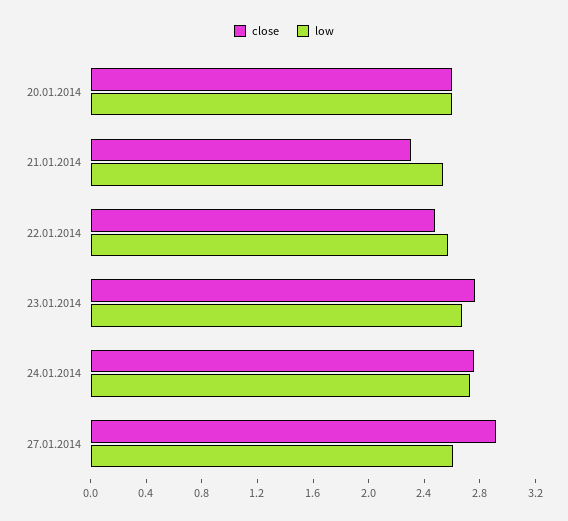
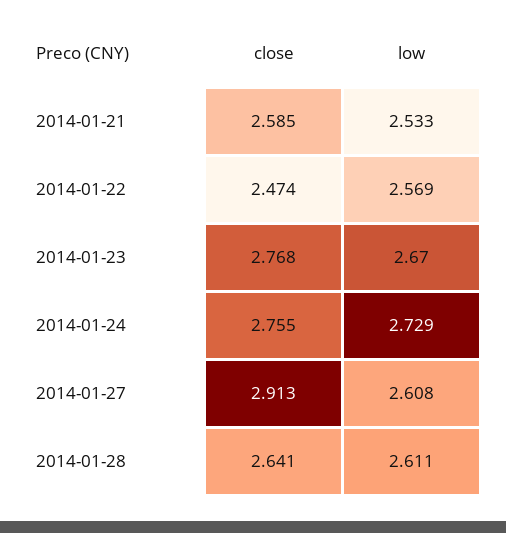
close, 20.01.2014: 2.6 -> none
low, 20.01.2014: 2.6 -> none
close, 21.01.2014: 2.3 -> 2.585
close, 2014-01-28: none -> 2.641
low, 2014-01-28: none -> 2.611

